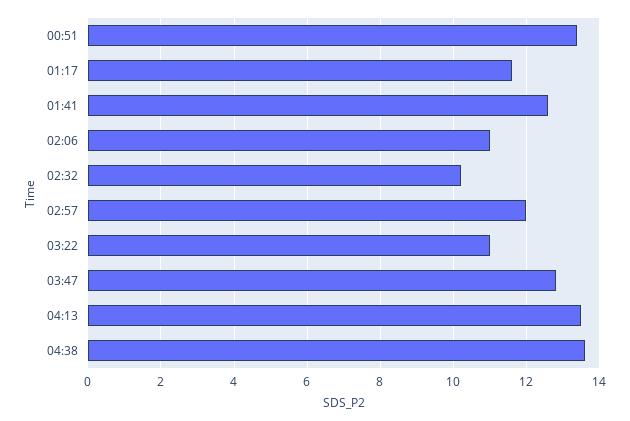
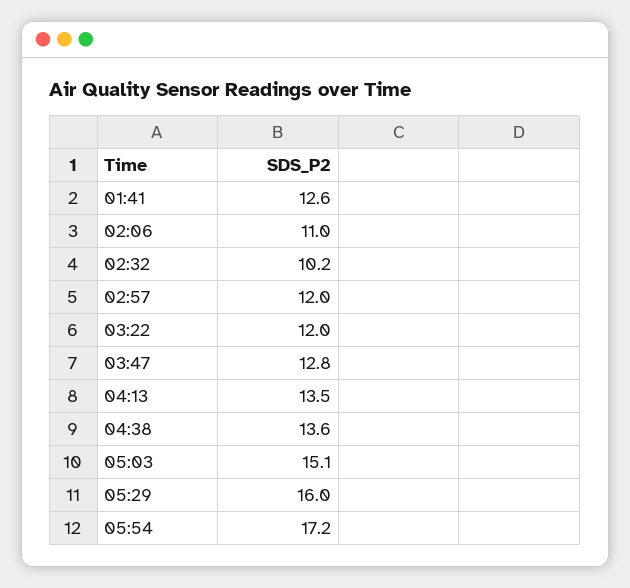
00:51: 13.5 -> none
01:17: 11.5 -> none
03:22: 11 -> 12
05:03: none -> 15.1
05:29: none -> 16
05:54: none -> 17.2

